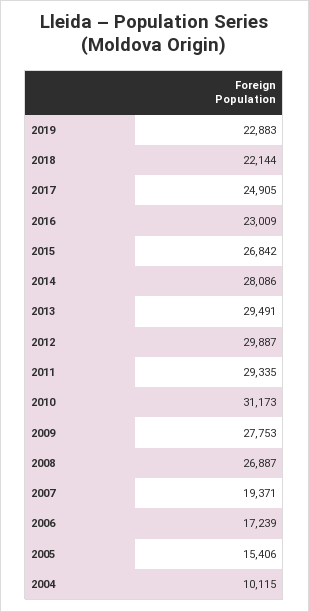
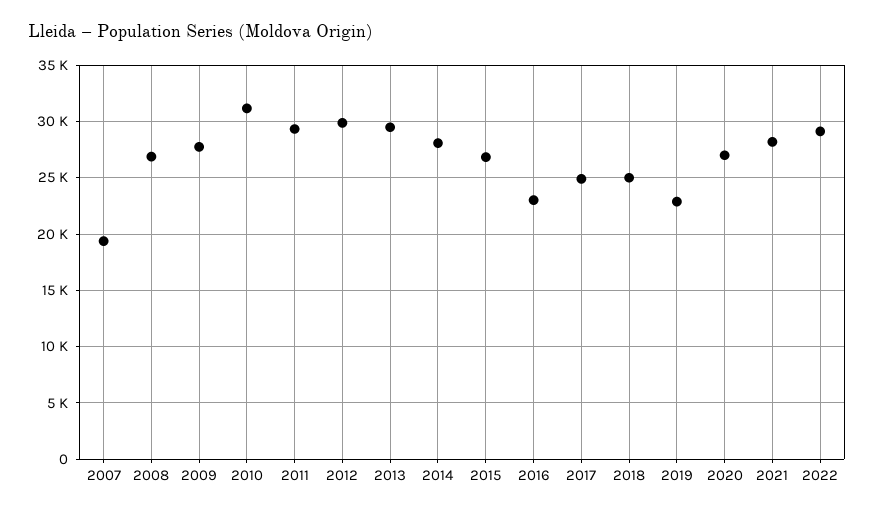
2018: 22144 -> 25000
2006: 17239 -> none
2005: 15406 -> none
2004: 10115 -> none
2020: none -> 27000
2021: none -> 28000
2022: none -> 29000

